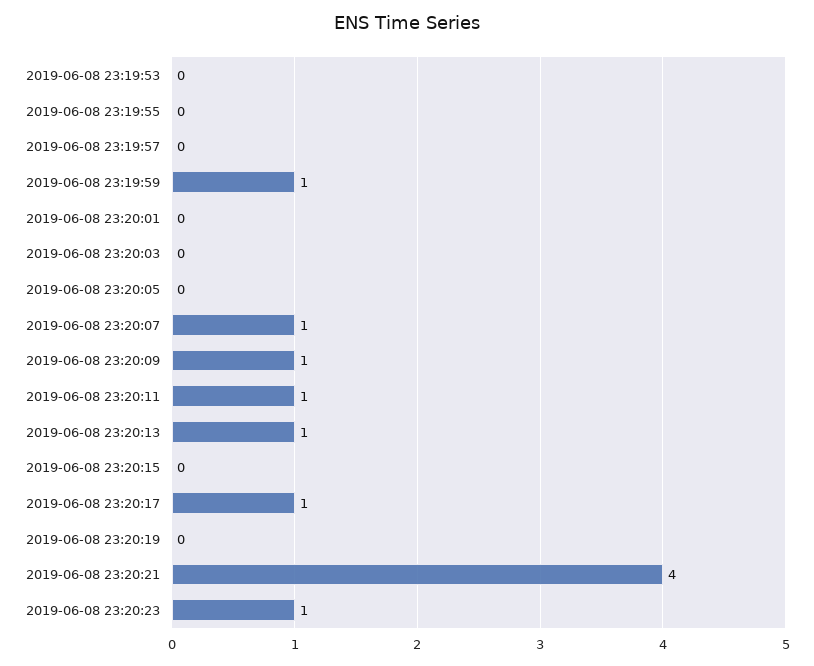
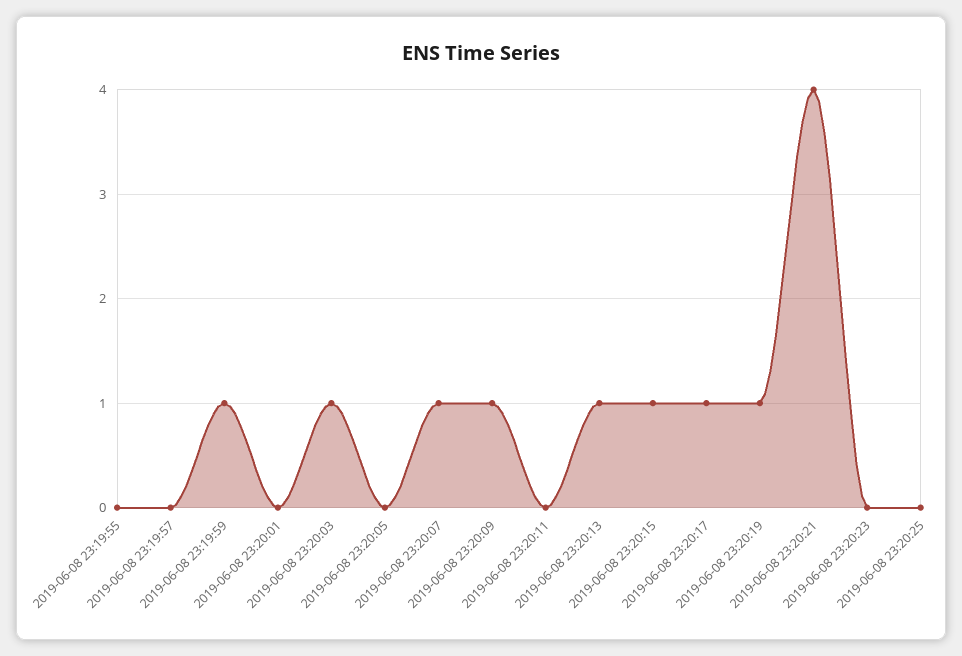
2019-06-08 23:19:53: 0 -> none
2019-06-08 23:20:03: 0 -> 1
2019-06-08 23:20:11: 1 -> 0
2019-06-08 23:20:15: 0 -> 1
2019-06-08 23:20:19: 0 -> 1
2019-06-08 23:20:23: 1 -> 0
2019-06-08 23:20:25: none -> 0

